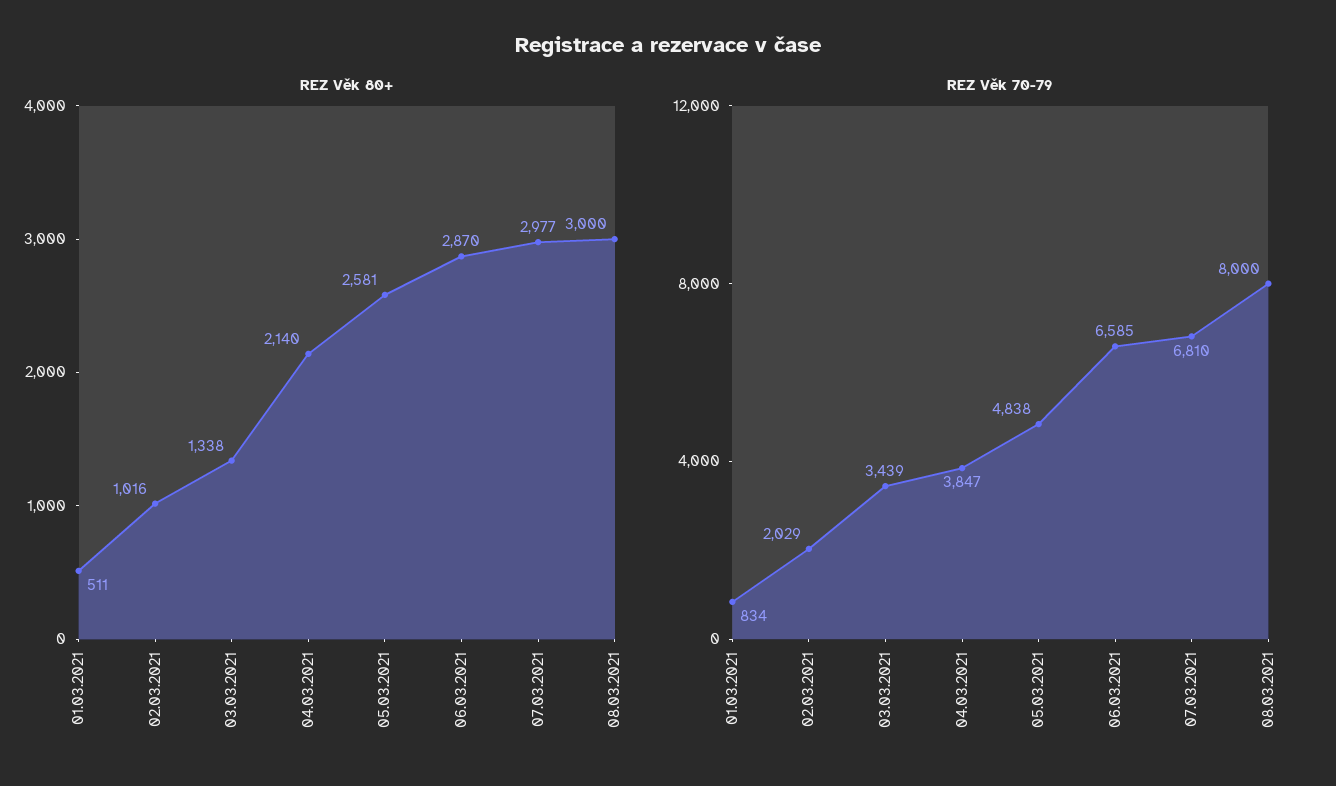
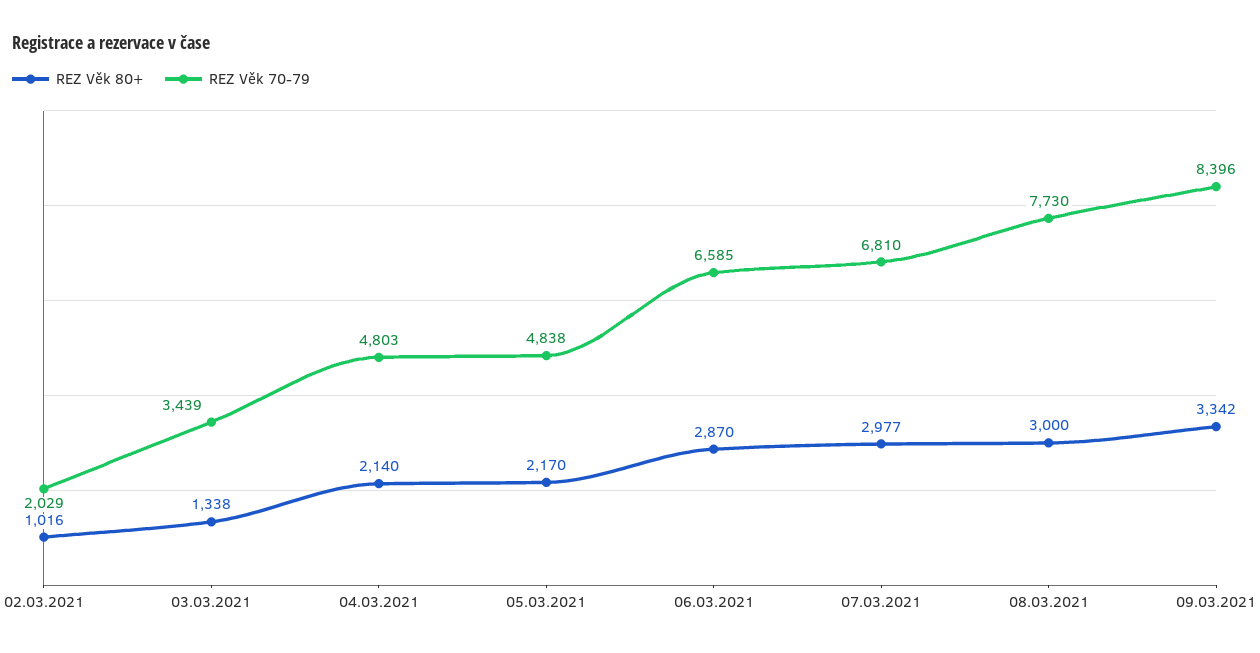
REZ Věk 80+, 01.03.2021: 511 -> none
REZ Věk 80+, 05.03.2021: 2581 -> 2170
REZ Věk 70-79, 01.03.2021: 834 -> none
REZ Věk 70-79, 04.03.2021: 3847 -> 4803
REZ Věk 70-79, 08.03.2021: 8000 -> 7730
REZ Věk 80+, 09.03.2021: none -> 3342
REZ Věk 70-79, 09.03.2021: none -> 8396

